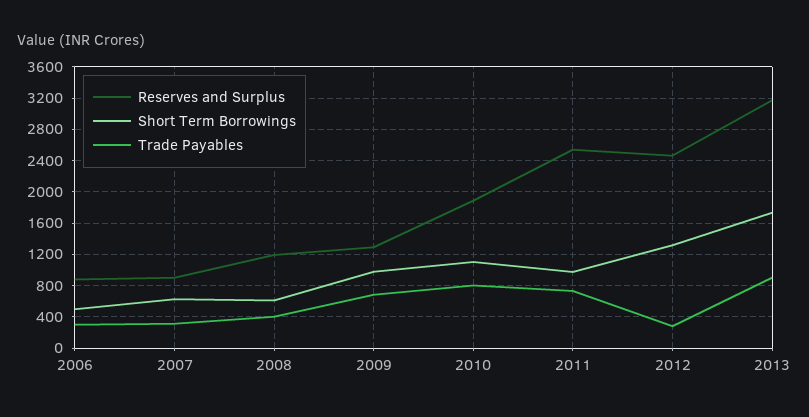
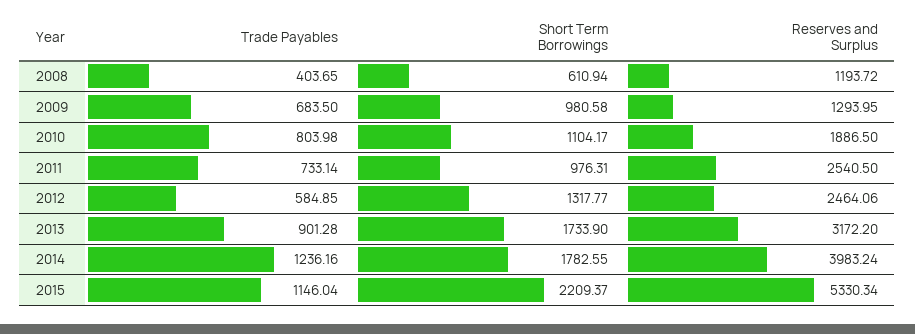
Reserves and Surplus, 2006: 900 -> none
Short Term Borrowings, 2006: 500 -> none
Trade Payables, 2006: 300 -> none
Reserves and Surplus, 2007: 900 -> none
Short Term Borrowings, 2007: 600 -> none
Trade Payables, 2007: 300 -> none
Trade Payables, 2012: 300 -> 584.85
Trade Payables, 2014: none -> 1236.16
Short Term Borrowings, 2014: none -> 1782.55
Reserves and Surplus, 2014: none -> 3983.24
Trade Payables, 2015: none -> 1146.04
Short Term Borrowings, 2015: none -> 2209.37
Reserves and Surplus, 2015: none -> 5330.34

